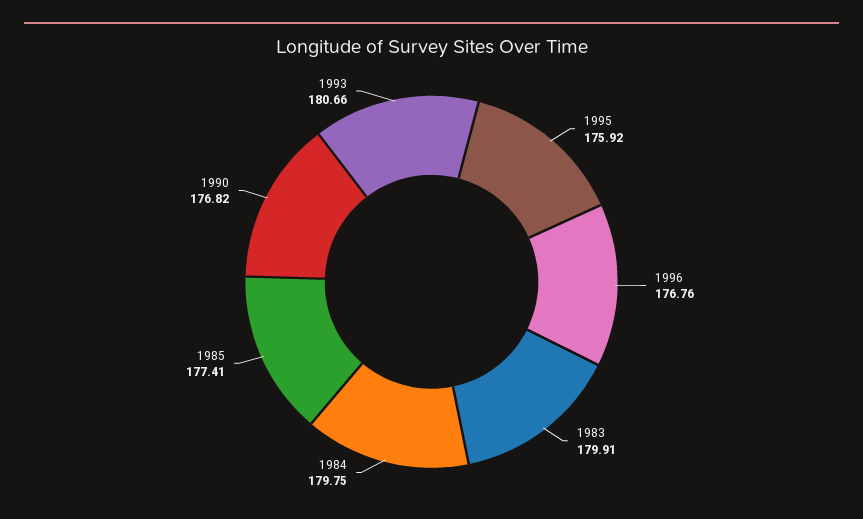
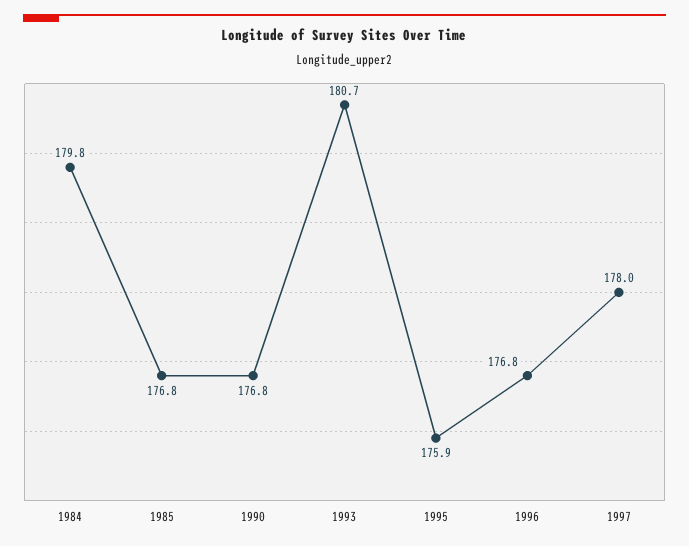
1983: 179.91 -> none
1985: 177.41 -> 176.8
1997: none -> 178

